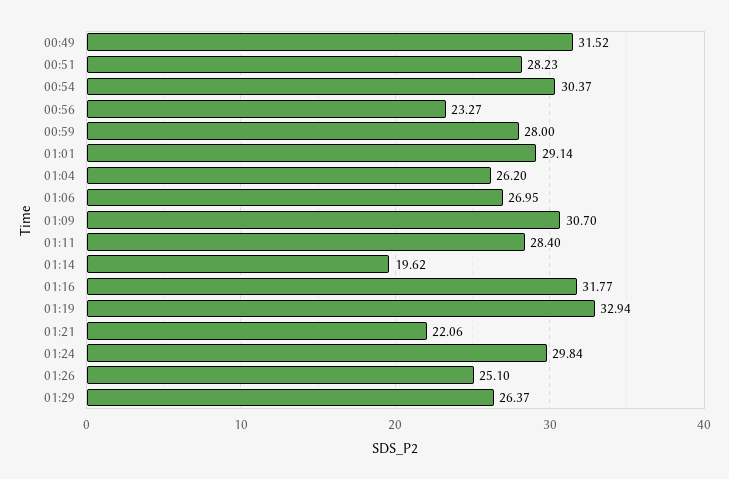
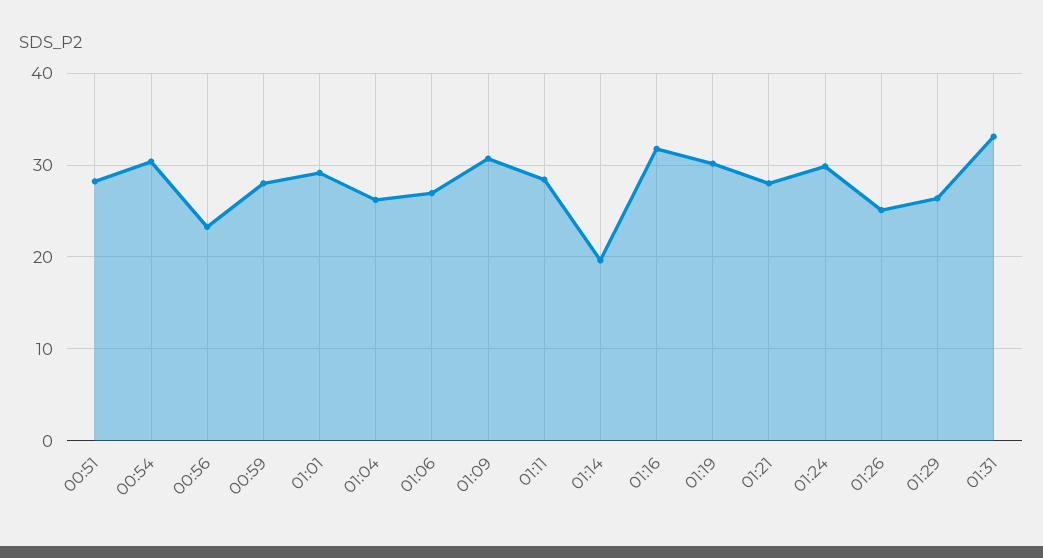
00:49: 31.52 -> none
01:19: 32.94 -> 30
01:21: 22.06 -> 28
01:31: none -> 33

